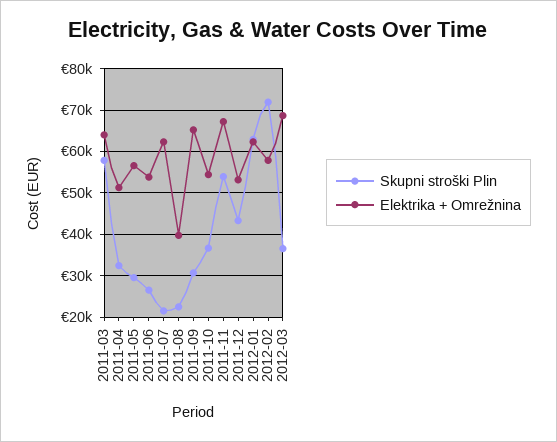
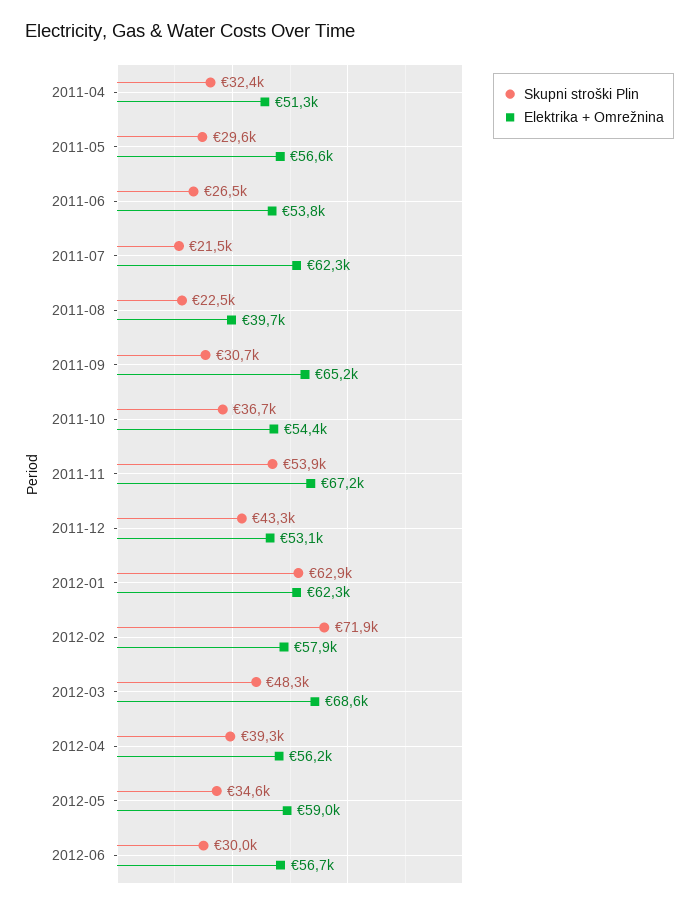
Skupni stroški Plin, 2011-03: 58000 -> none
Elektrika + Omrežnina, 2011-03: 64000 -> none
Skupni stroški Plin, 2012-03: 36000 -> 48300
Skupni stroški Plin, 2012-04: none -> 39300
Elektrika + Omrežnina, 2012-04: none -> 56200
Skupni stroški Plin, 2012-05: none -> 34600
Elektrika + Omrežnina, 2012-05: none -> 59000
Skupni stroški Plin, 2012-06: none -> 30000
Elektrika + Omrežnina, 2012-06: none -> 56700

